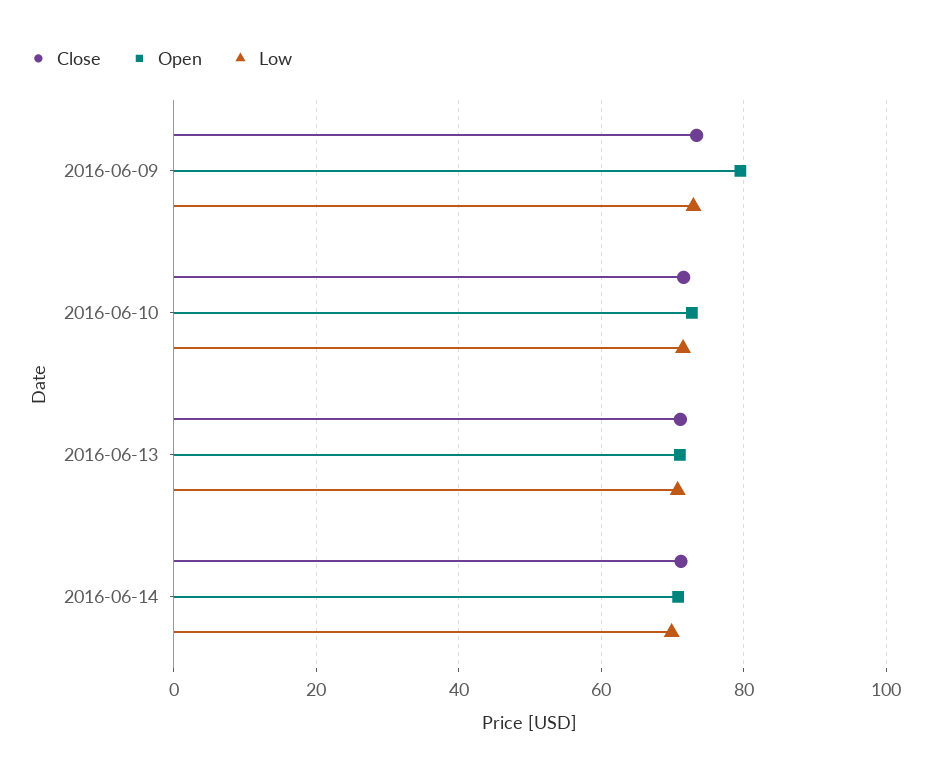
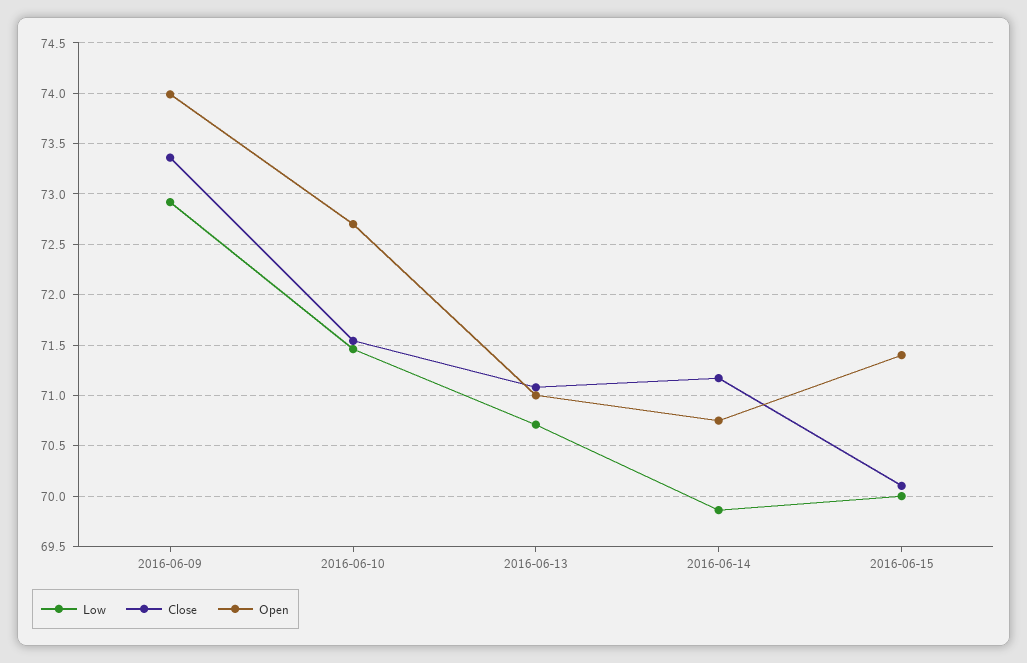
Open, 2016-06-09: 80 -> 74
Low, 2016-06-15: none -> 70
Close, 2016-06-15: none -> 70.1
Open, 2016-06-15: none -> 71.4

